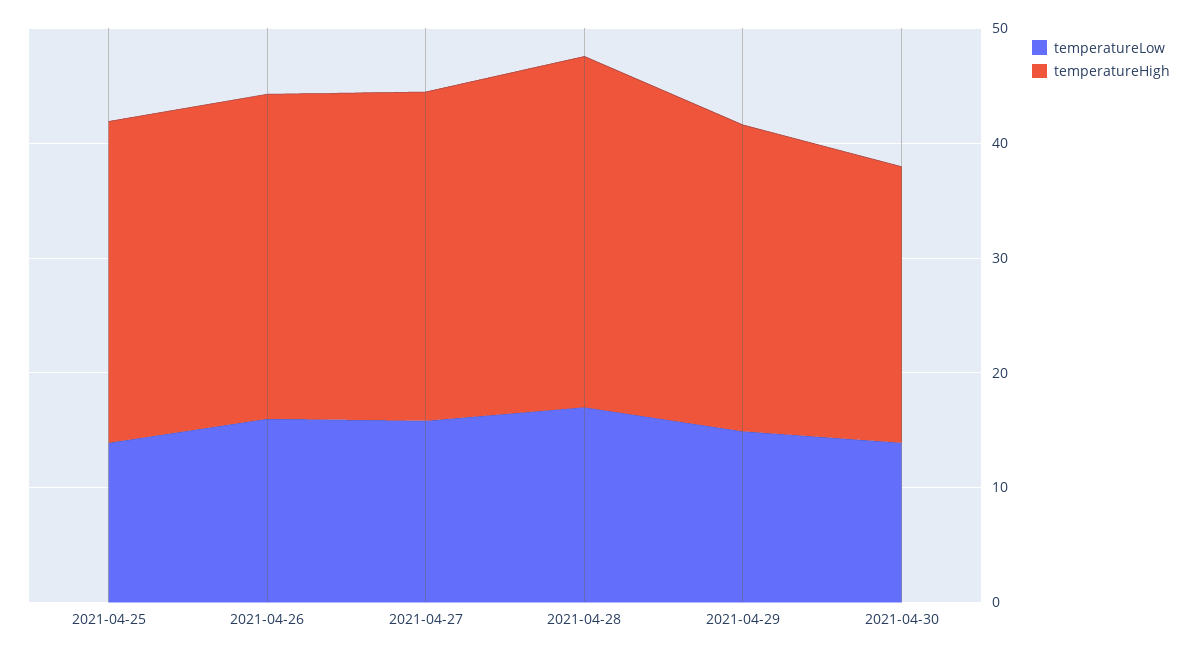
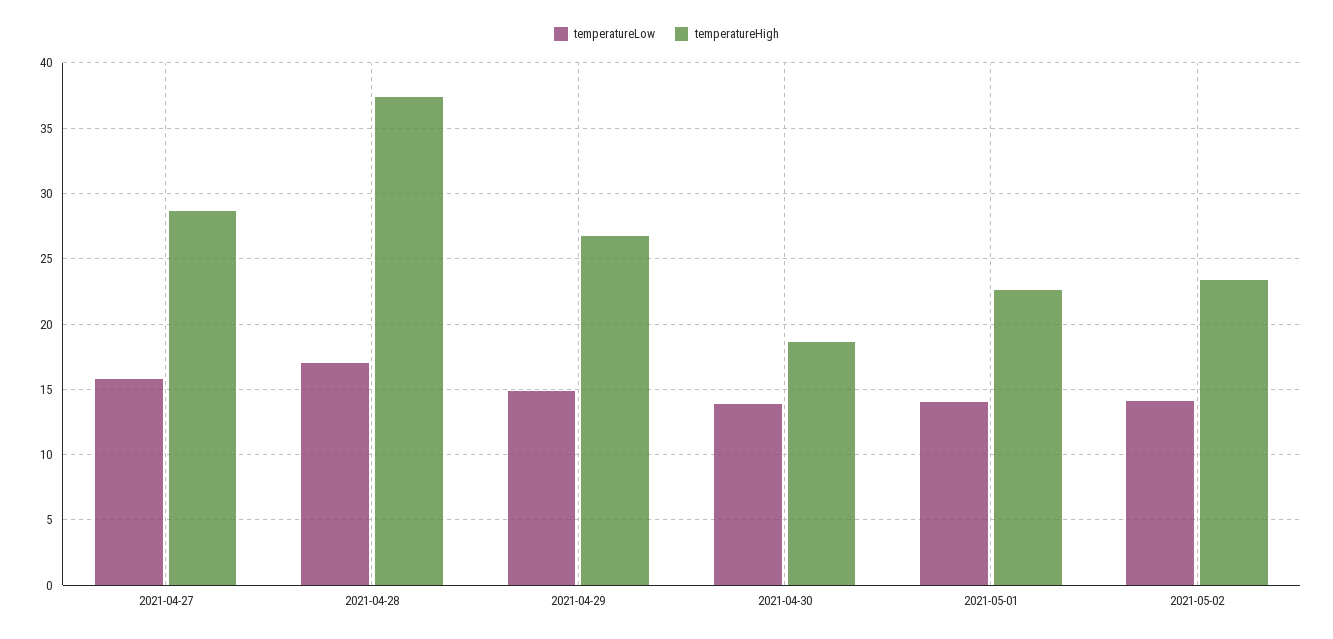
temperatureLow, 2021-04-25: 14 -> none
temperatureHigh, 2021-04-25: 28 -> none
temperatureLow, 2021-04-26: 16 -> none
temperatureHigh, 2021-04-26: 28 -> none
temperatureHigh, 2021-04-28: 30 -> 37.5
temperatureHigh, 2021-04-30: 24 -> 18.5
temperatureLow, 2021-05-01: none -> 14
temperatureHigh, 2021-05-01: none -> 22.5
temperatureLow, 2021-05-02: none -> 14
temperatureHigh, 2021-05-02: none -> 23.5

